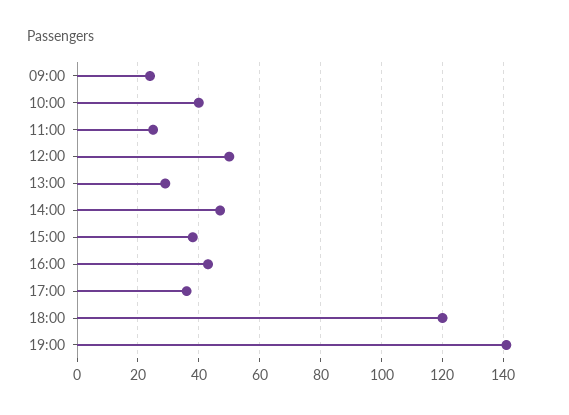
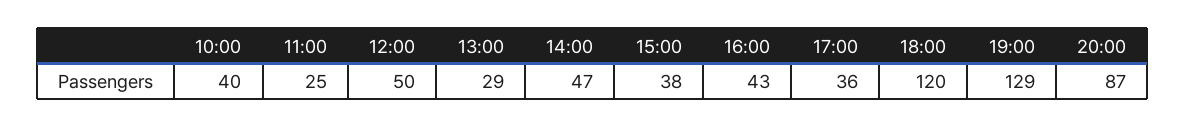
09:00: 25 -> none
19:00: 140 -> 129
20:00: none -> 87

